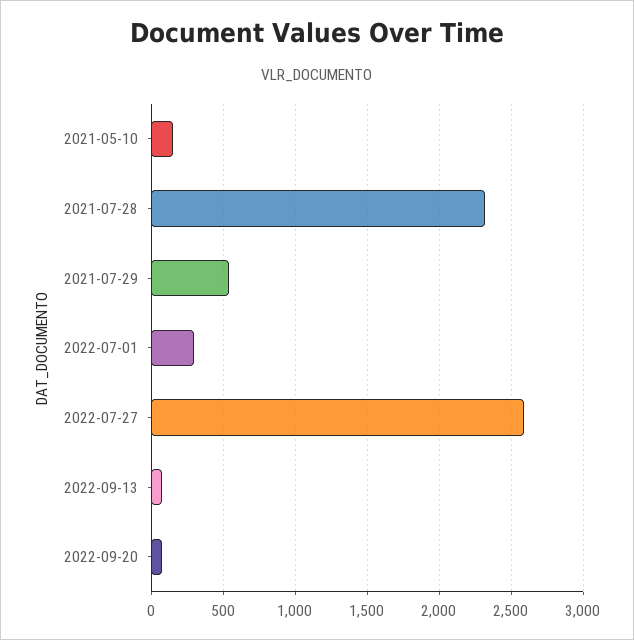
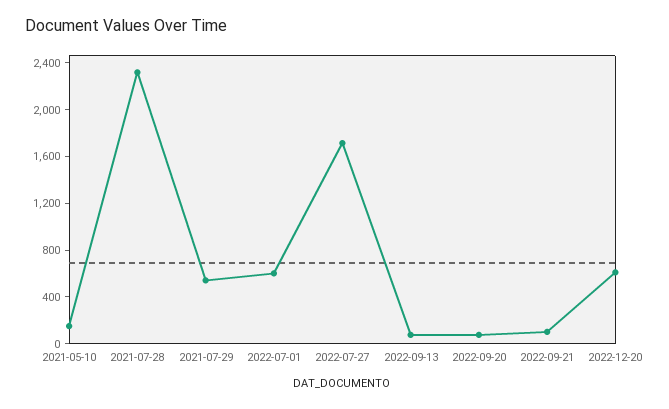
2022-07-01: 300 -> 600
2022-07-27: 2600 -> 1700
2022-09-21: none -> 100
2022-12-20: none -> 600

